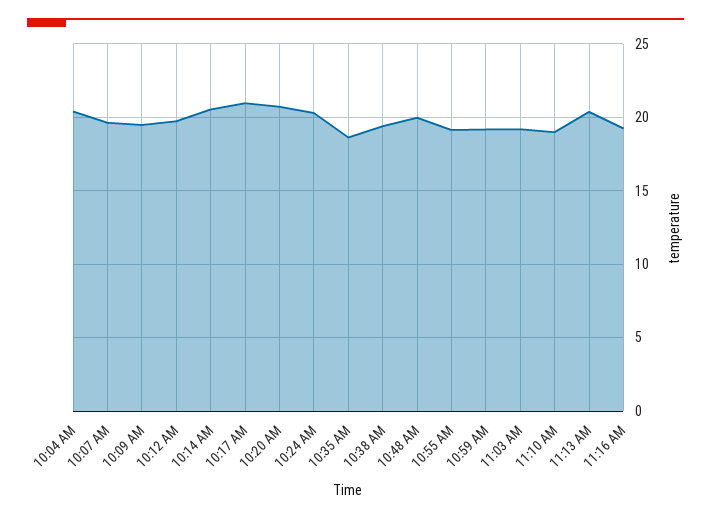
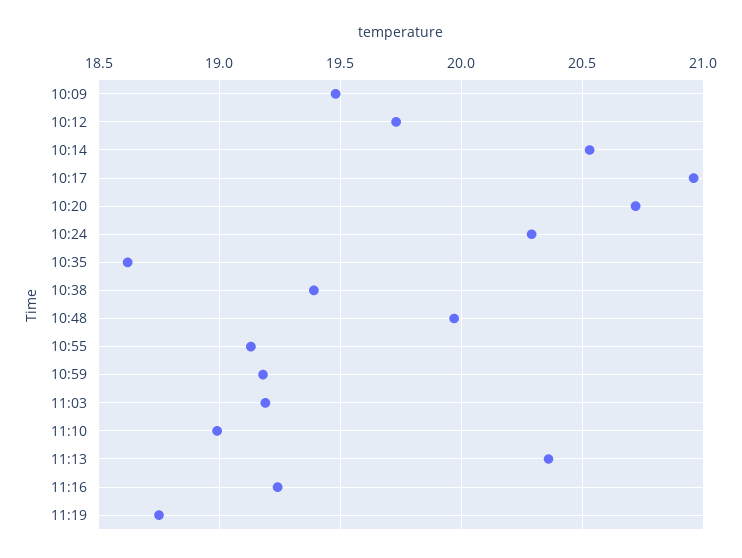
10:04 AM: 20.5 -> none
10:07 AM: 19.5 -> none
11:19: none -> 18.75

